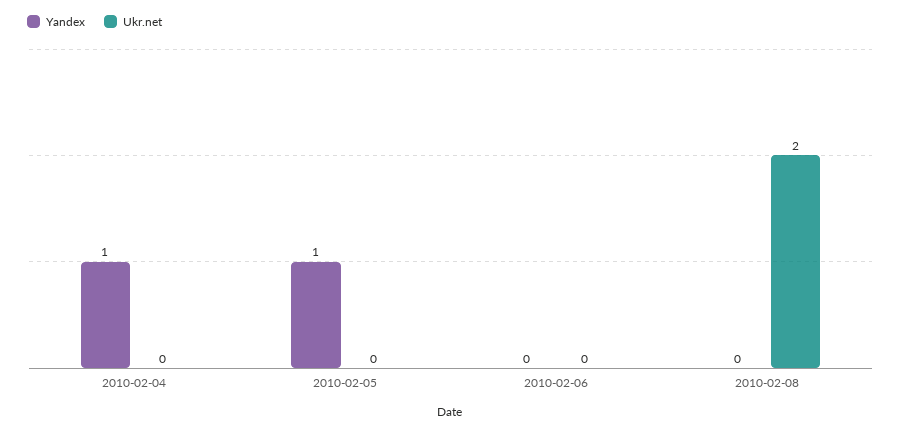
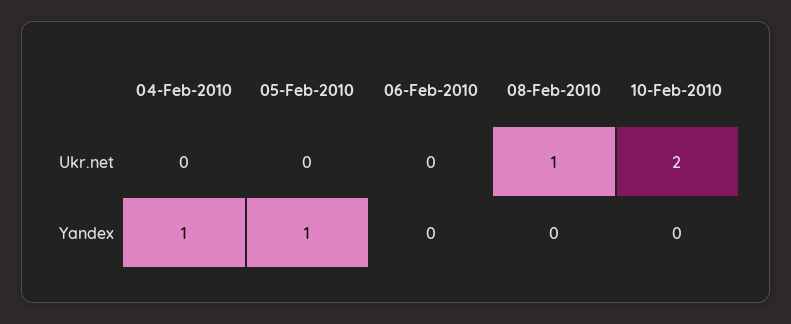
Ukr.net, 2010-02-08: 2 -> 1
Ukr.net, 10-Feb-2010: none -> 2
Yandex, 10-Feb-2010: none -> 0

